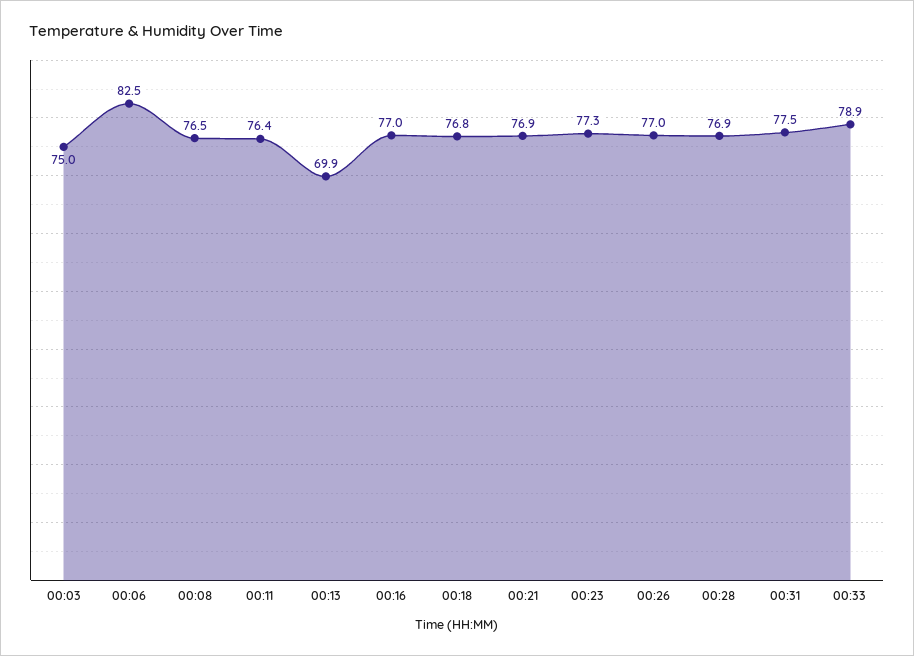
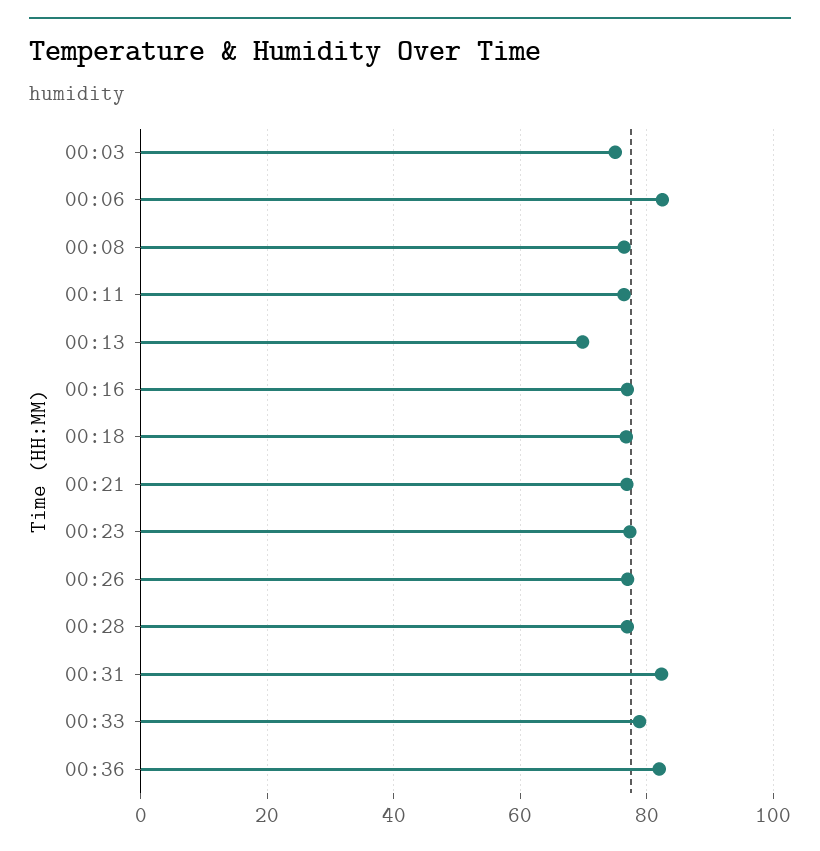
00:31: 77.5 -> 82
00:36: none -> 82

